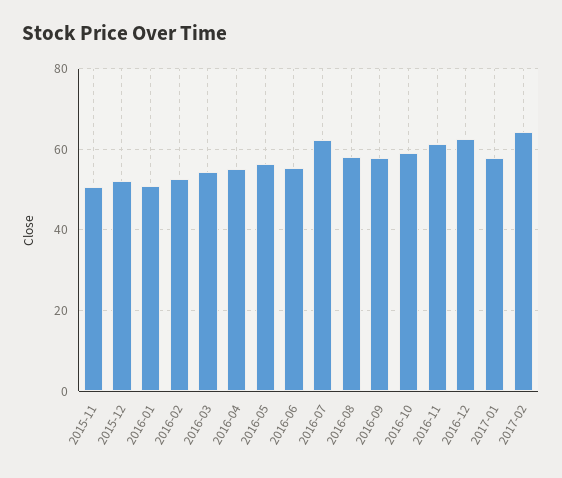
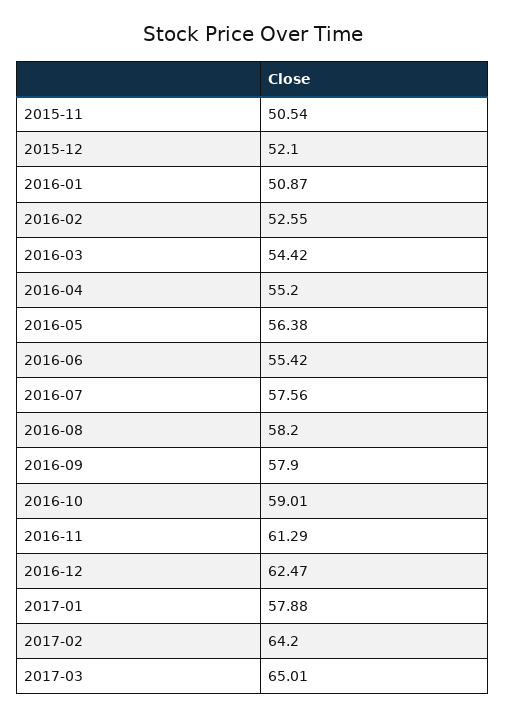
2016-07: 62 -> 57.56
2017-03: none -> 65.01

